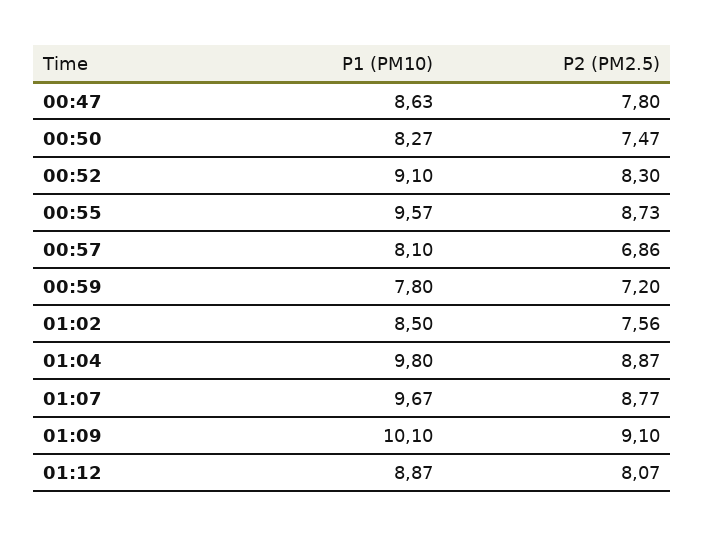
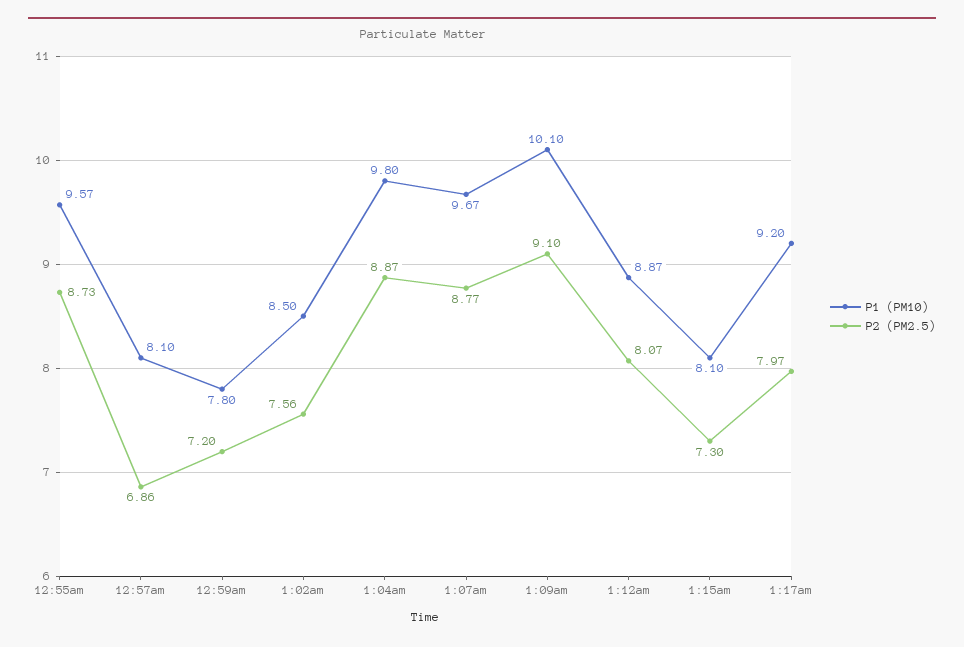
P1 (PM10), 00:47: 8.63 -> none
P2 (PM2.5), 00:47: 7.8 -> none
P1 (PM10), 00:50: 8.27 -> none
P2 (PM2.5), 00:50: 7.47 -> none
P1 (PM10), 00:52: 9.1 -> none
P2 (PM2.5), 00:52: 8.3 -> none
P1 (PM10), 1:15am: none -> 8.1
P2 (PM2.5), 1:15am: none -> 7.3
P1 (PM10), 1:17am: none -> 9.2
P2 (PM2.5), 1:17am: none -> 7.97

